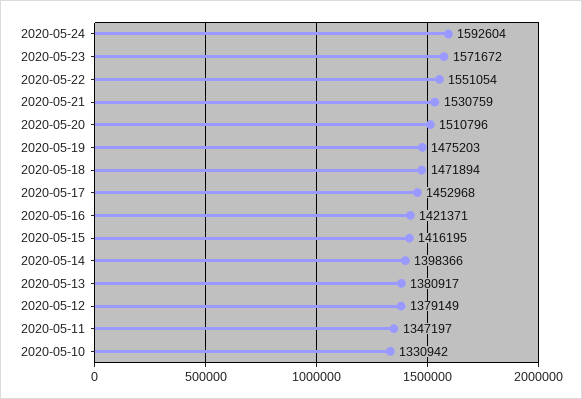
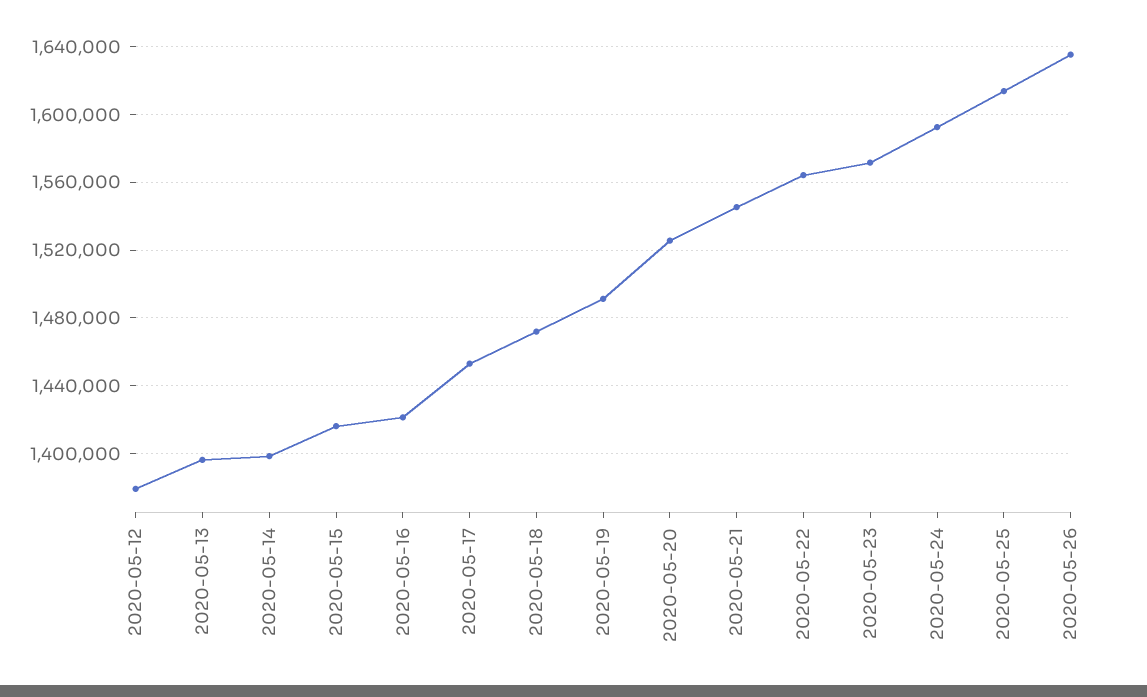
2020-05-22: 1551054 -> 1565000
2020-05-21: 1530759 -> 1545000
2020-05-20: 1510796 -> 1525000
2020-05-19: 1475203 -> 1490000
2020-05-13: 1380917 -> 1395000
2020-05-11: 1347197 -> none
2020-05-10: 1330942 -> none
2020-05-25: none -> 1615000
2020-05-26: none -> 1635000

